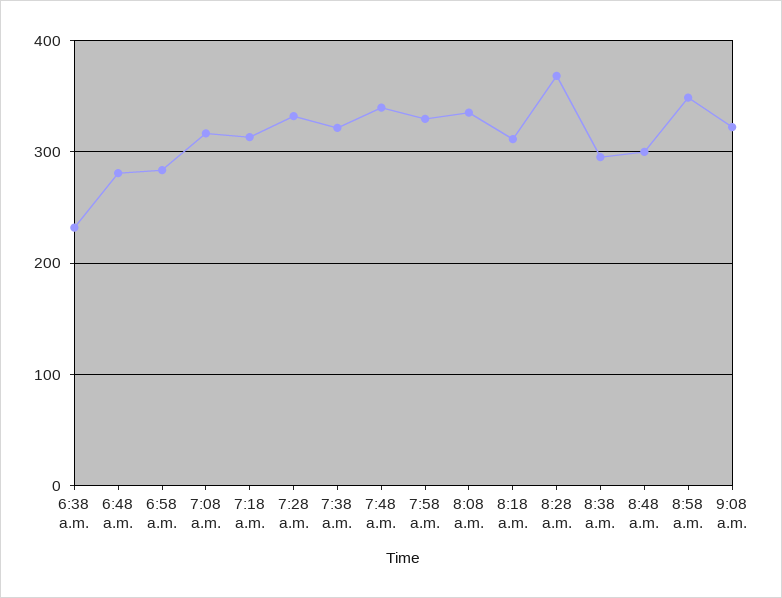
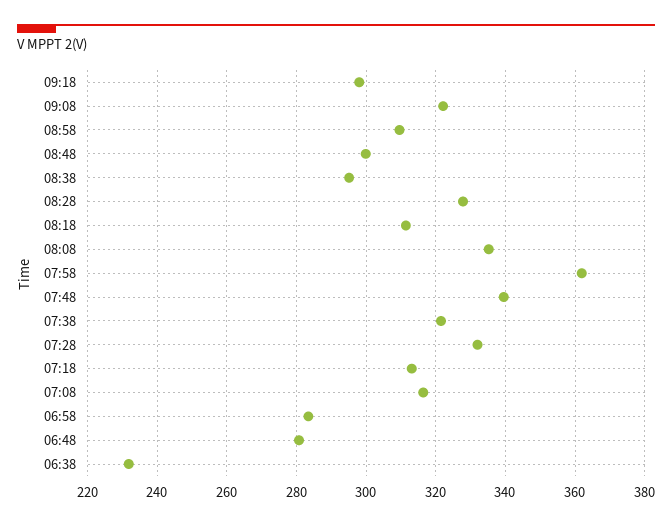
7:58 a.m.: 330 -> 362
8:28 a.m.: 370 -> 328
8:58 a.m.: 350 -> 310
09:18: none -> 298

